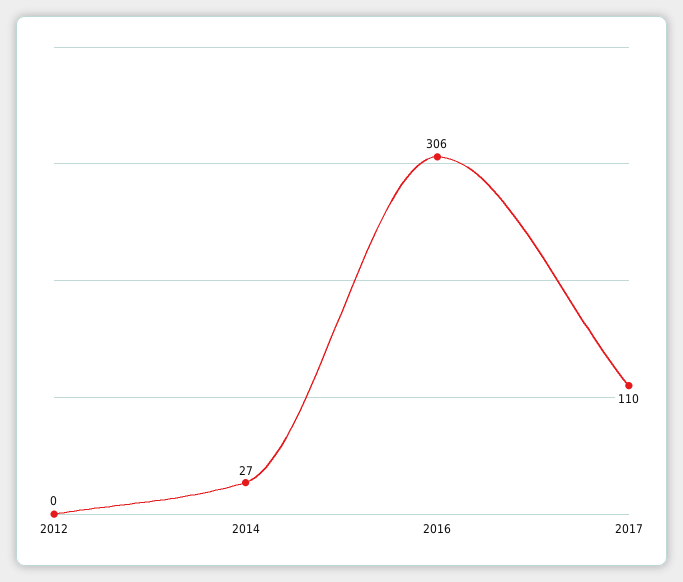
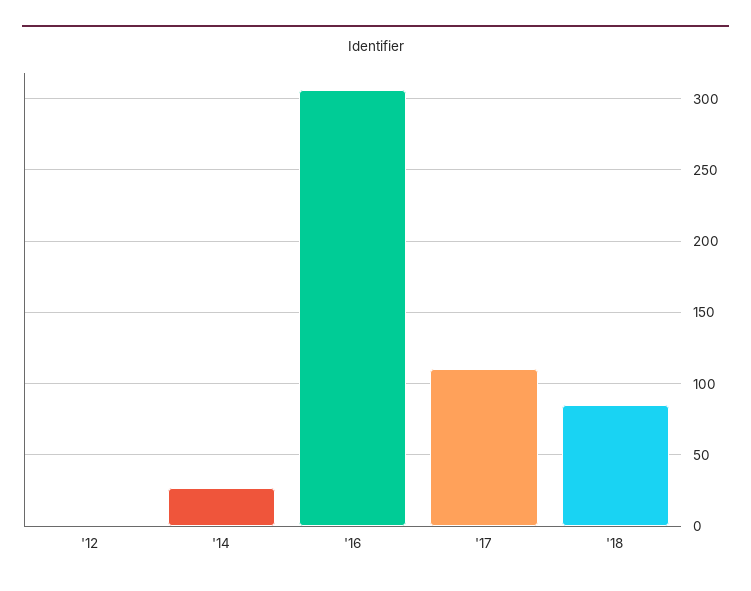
'18: none -> 85

